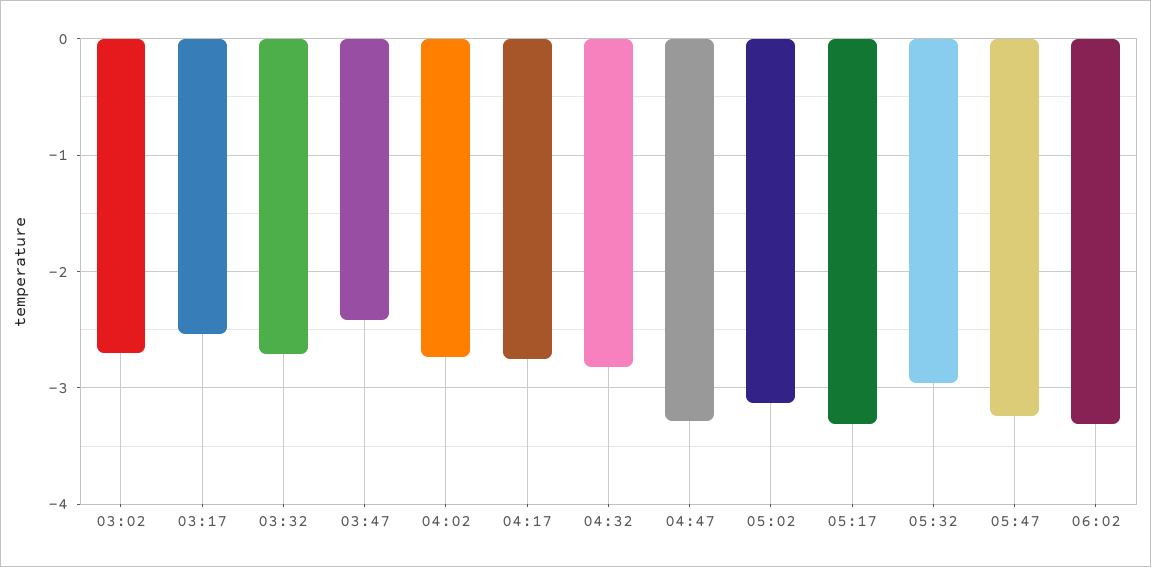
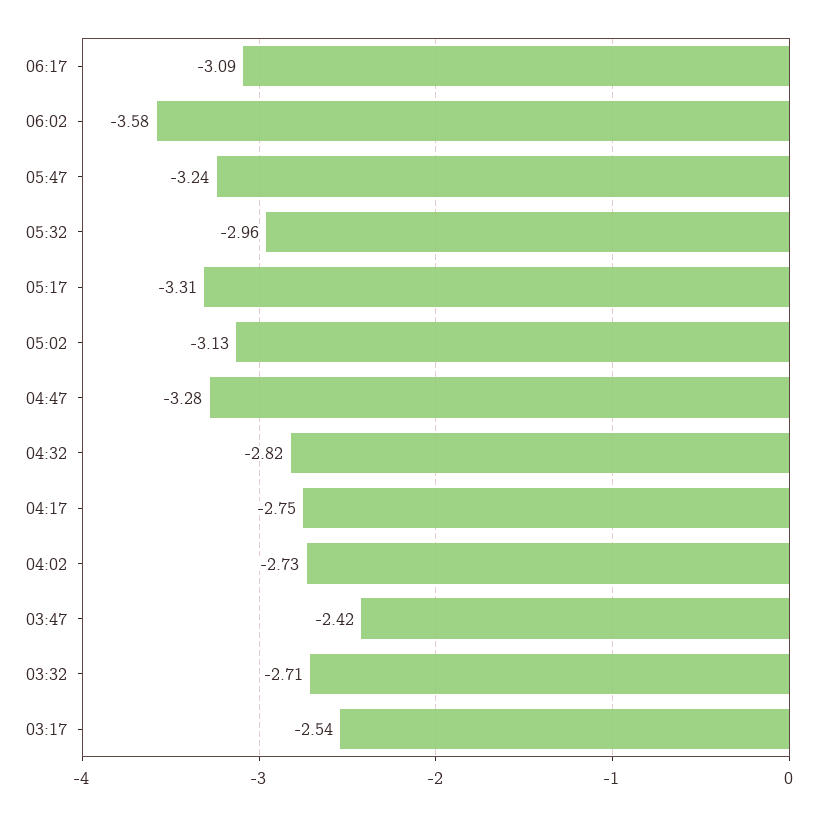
03:02: -2.7 -> none
06:02: -3.3 -> -3.58
06:17: none -> -3.09

